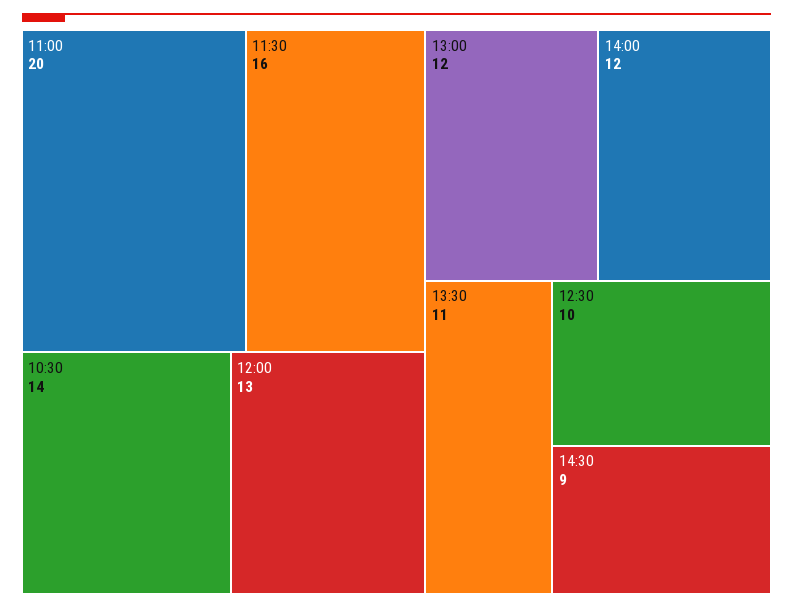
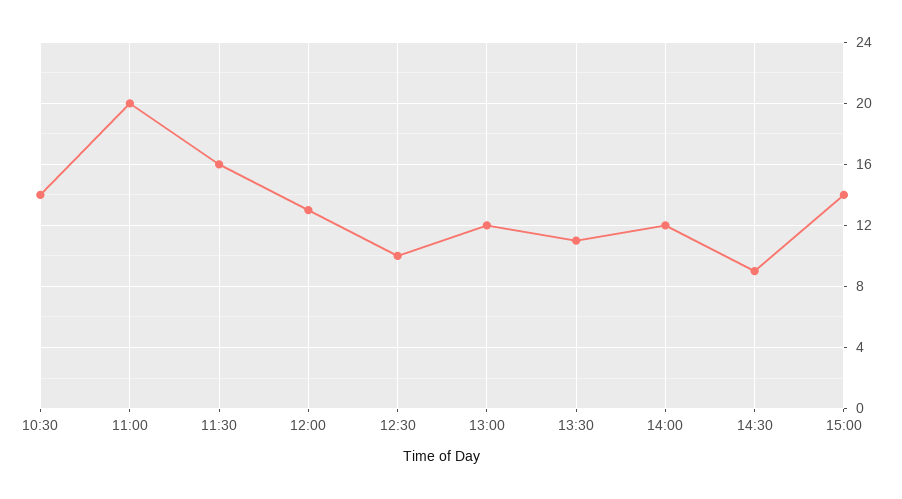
15:00: none -> 14

